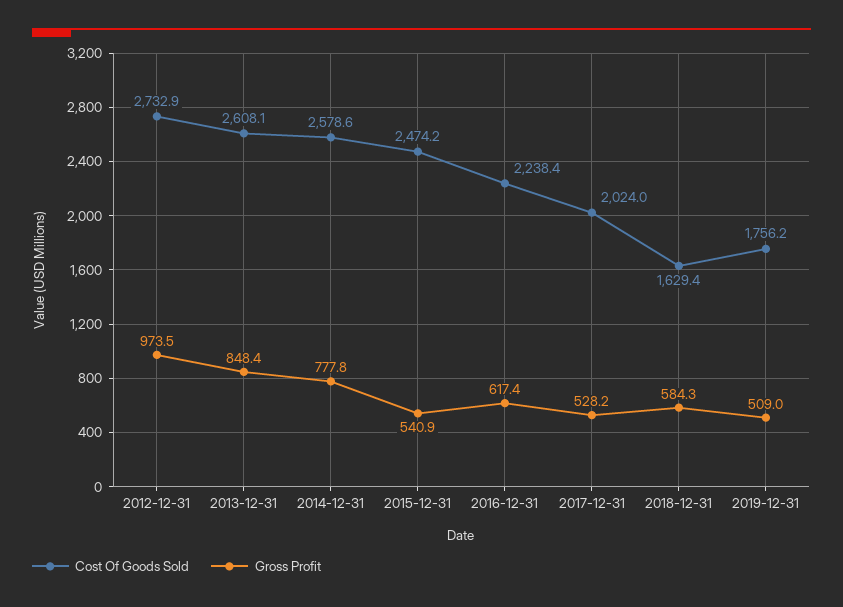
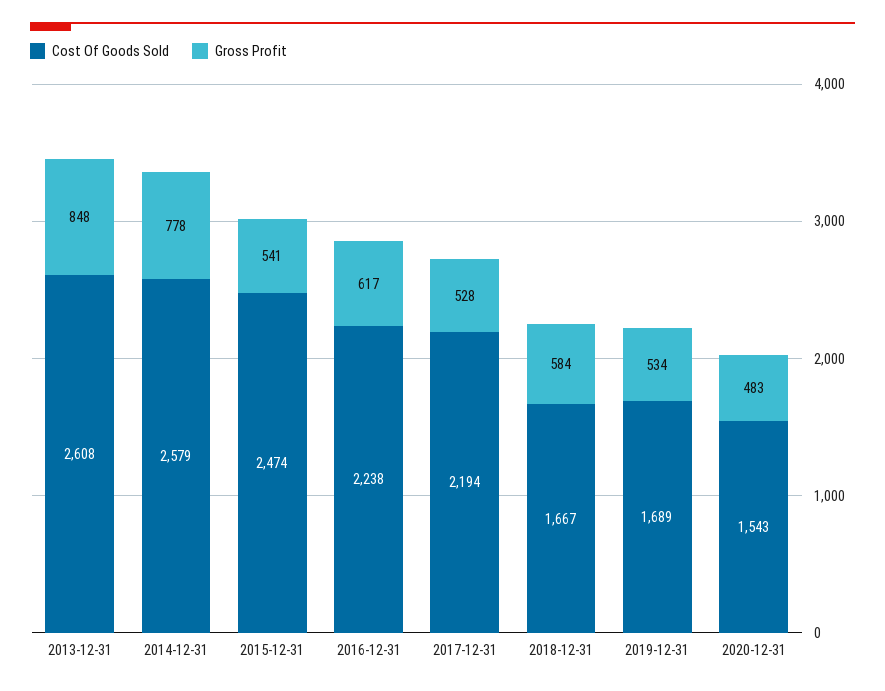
Cost Of Goods Sold, 2012-12-31: 2732.9 -> none
Gross Profit, 2012-12-31: 973.5 -> none
Cost Of Goods Sold, 2017-12-31: 2024 -> 2194
Cost Of Goods Sold, 2018-12-31: 1629.4 -> 1667
Cost Of Goods Sold, 2019-12-31: 1756.2 -> 1689
Gross Profit, 2019-12-31: 509 -> 534
Cost Of Goods Sold, 2020-12-31: none -> 1543
Gross Profit, 2020-12-31: none -> 483

